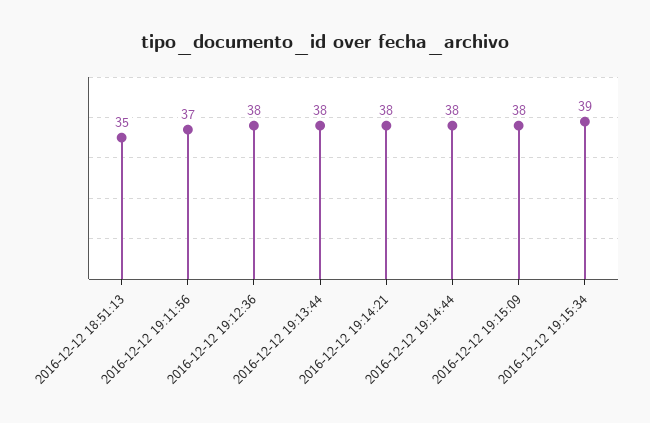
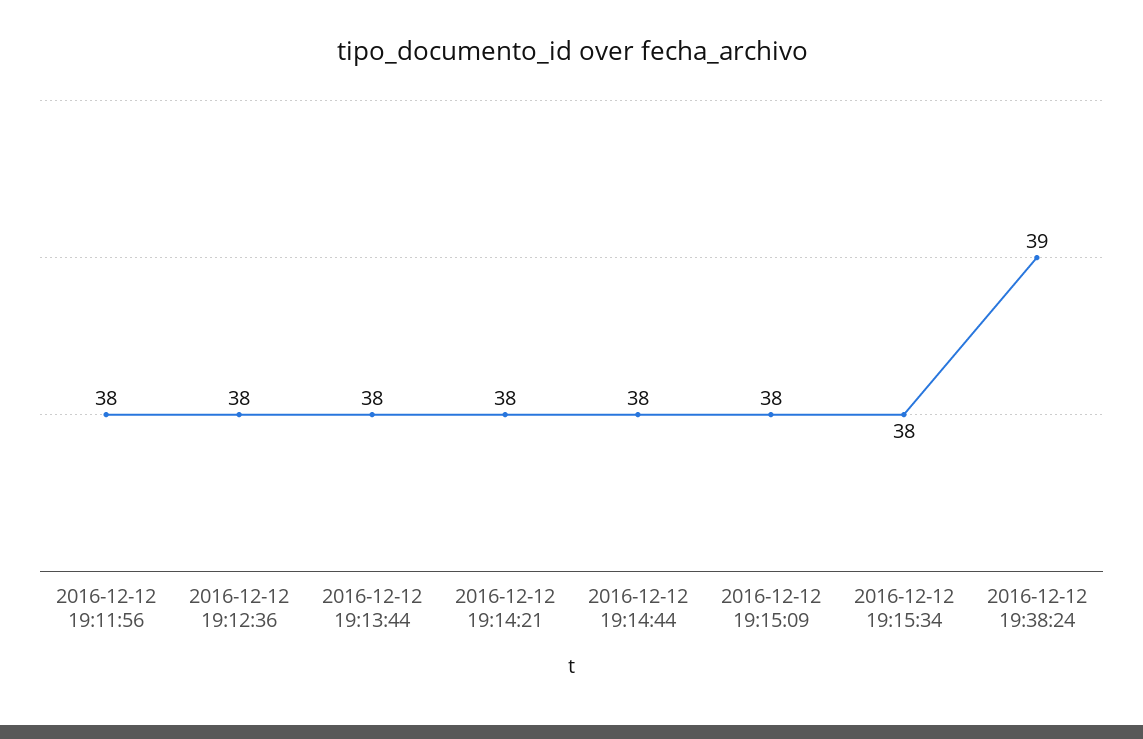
2016-12-12 18:51:13: 35 -> none
2016-12-12 19:11:56: 37 -> 38
2016-12-12 19:15:34: 39 -> 38
2016-12-12 19:38:24: none -> 39

